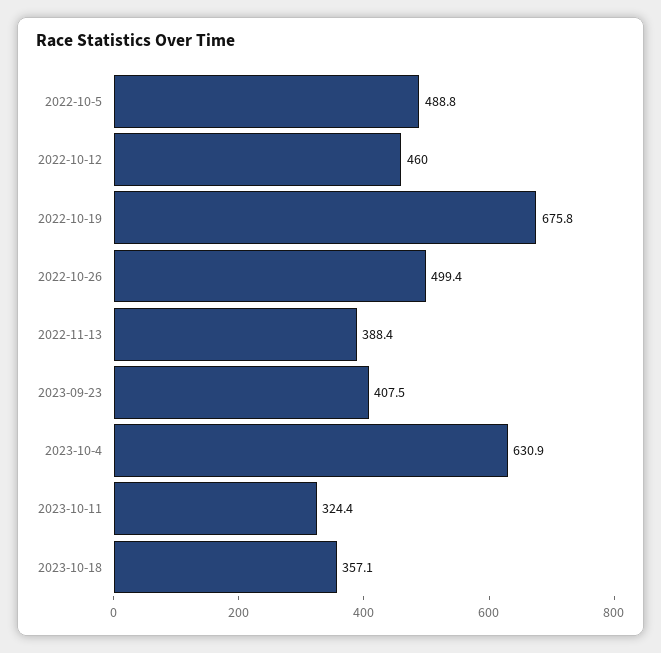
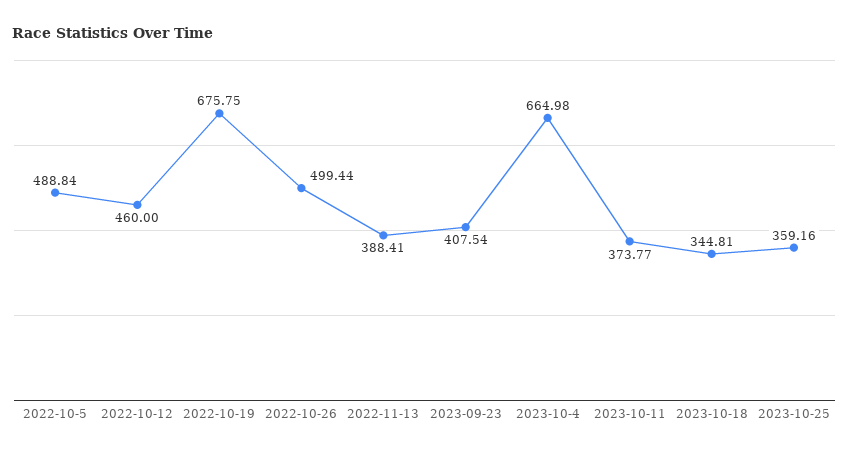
2023-10-4: 630.9 -> 664.98
2023-10-11: 324.4 -> 373.77
2023-10-18: 357.1 -> 344.81
2023-10-25: none -> 359.16

